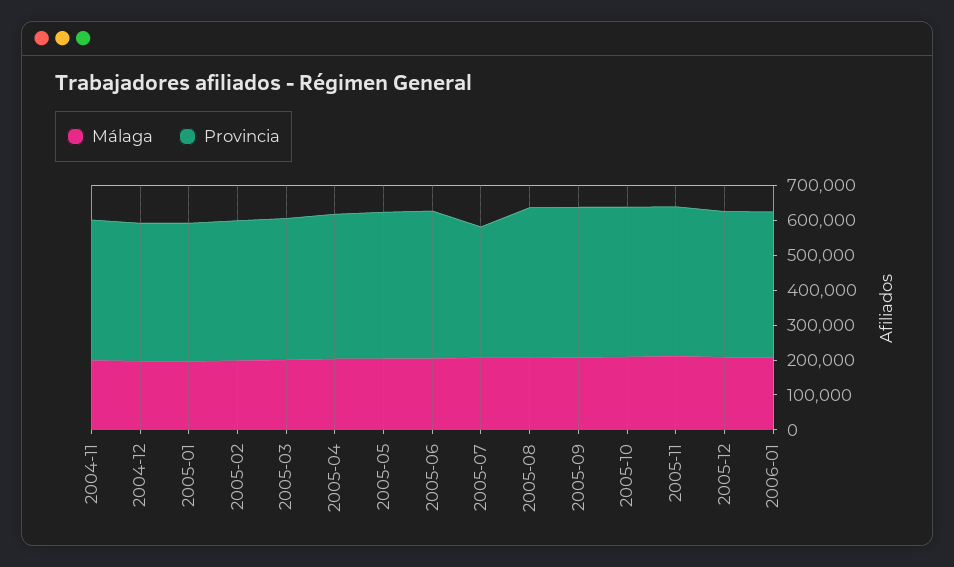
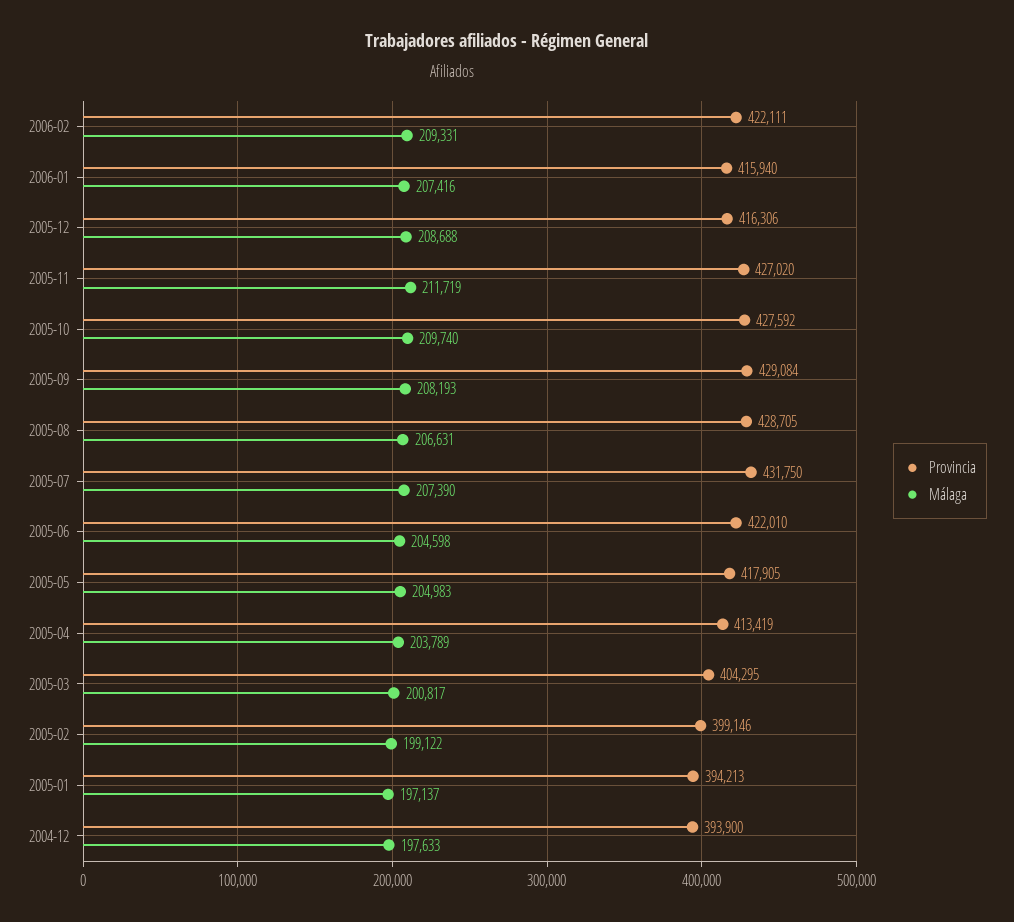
Málaga, 2004-11: 200000 -> none
Provincia, 2004-11: 400000 -> none
Provincia, 2005-07: 375000 -> 431750
Provincia, 2006-02: none -> 422111
Málaga, 2006-02: none -> 209331

